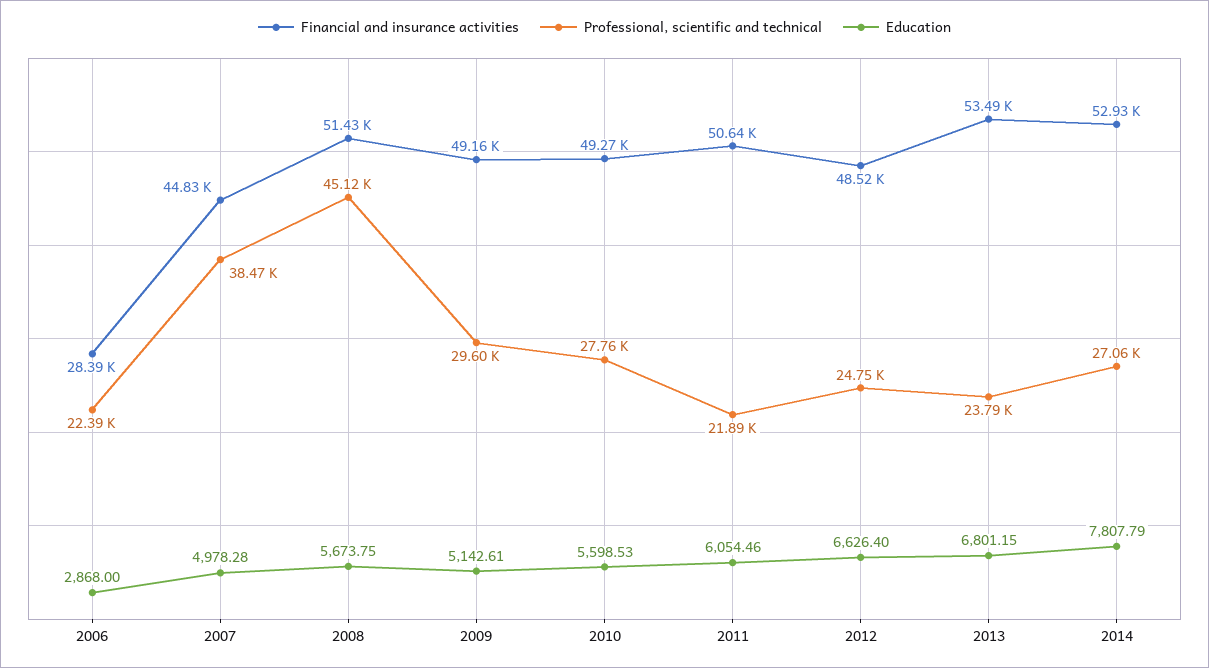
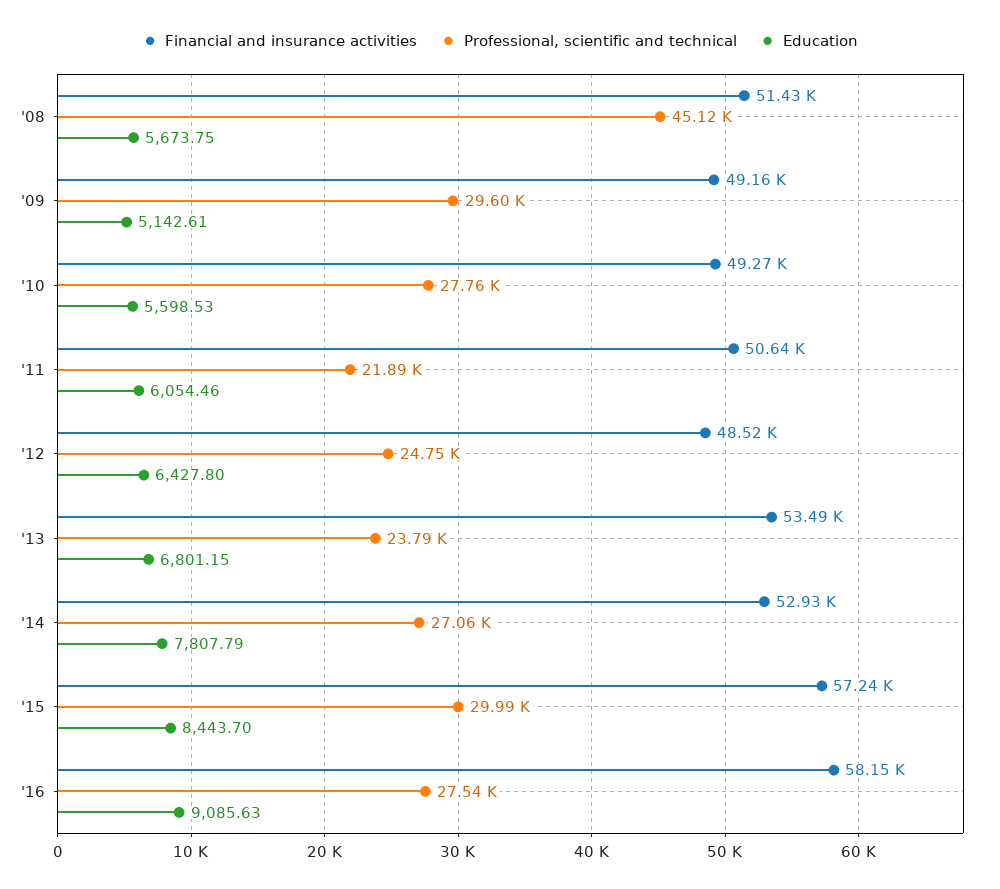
Financial and insurance activities, 2006: 28390 -> none
Professional, scientific and technical, 2006: 22390 -> none
Education, 2006: 2868 -> none
Financial and insurance activities, 2007: 44830 -> none
Professional, scientific and technical, 2007: 38470 -> none
Education, 2007: 4978.28 -> none
Education, 2012: 6626.4 -> 6427.8
Financial and insurance activities, '15: none -> 57240
Professional, scientific and technical, '15: none -> 29990
Education, '15: none -> 8443.7
Financial and insurance activities, '16: none -> 58150
Professional, scientific and technical, '16: none -> 27540
Education, '16: none -> 9085.63

